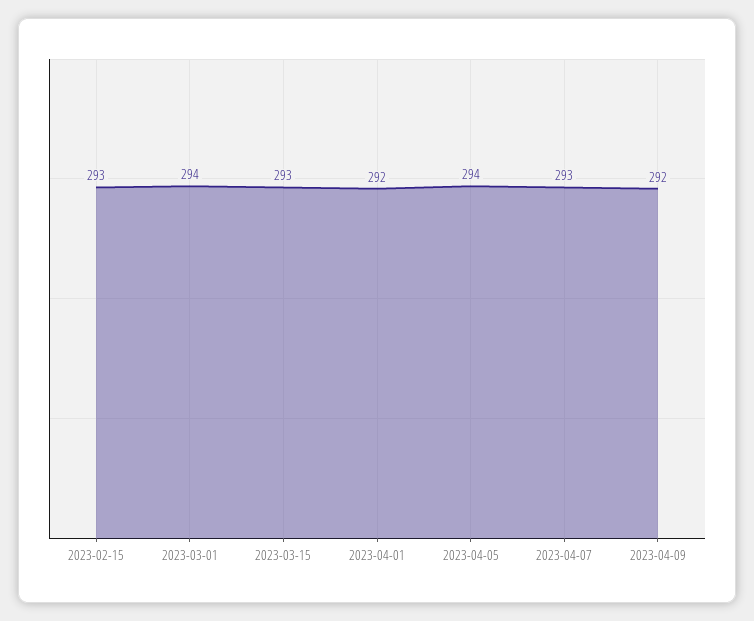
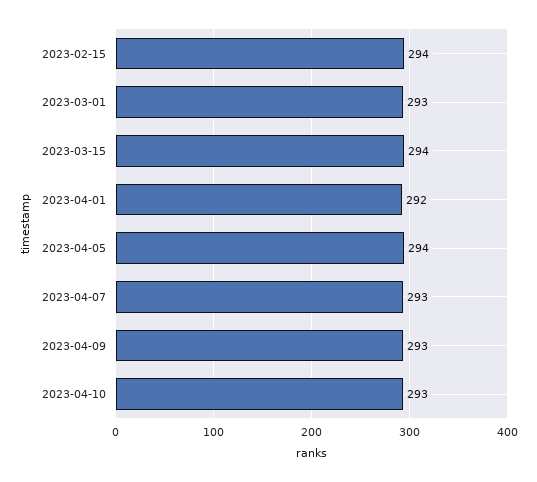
2023-02-15: 293 -> 294
2023-03-01: 294 -> 293
2023-03-15: 293 -> 294
2023-04-09: 292 -> 293
2023-04-10: none -> 293

